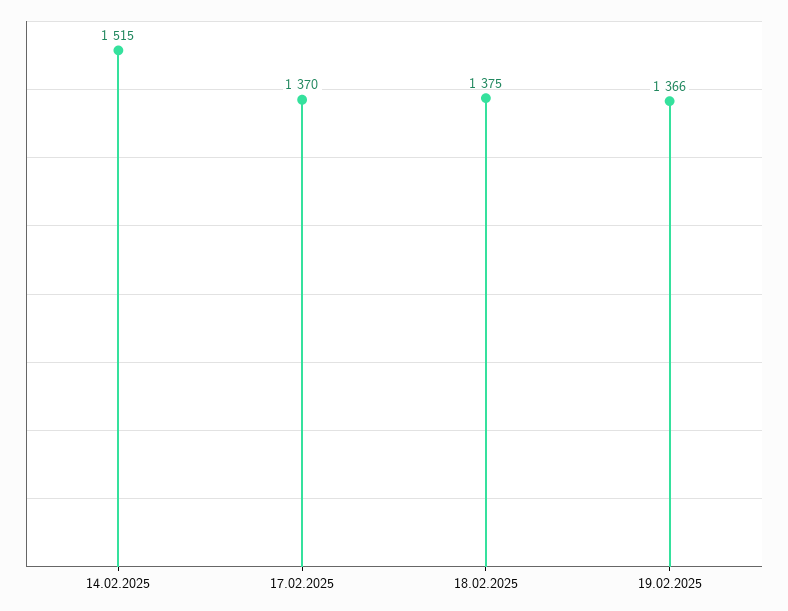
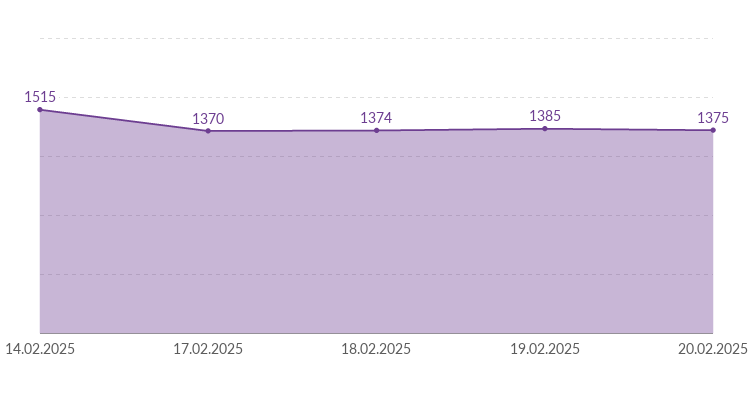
18.02.2025: 1375 -> 1374
19.02.2025: 1366 -> 1385
20.02.2025: none -> 1375

